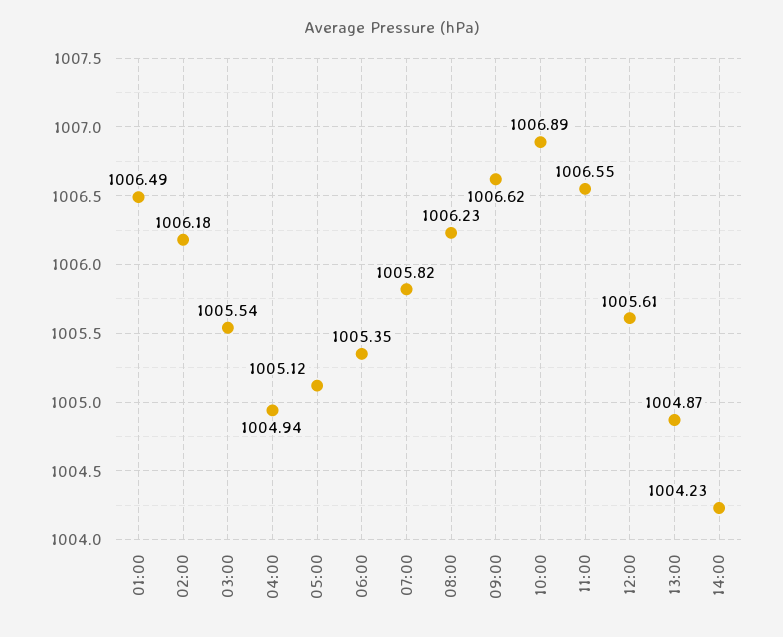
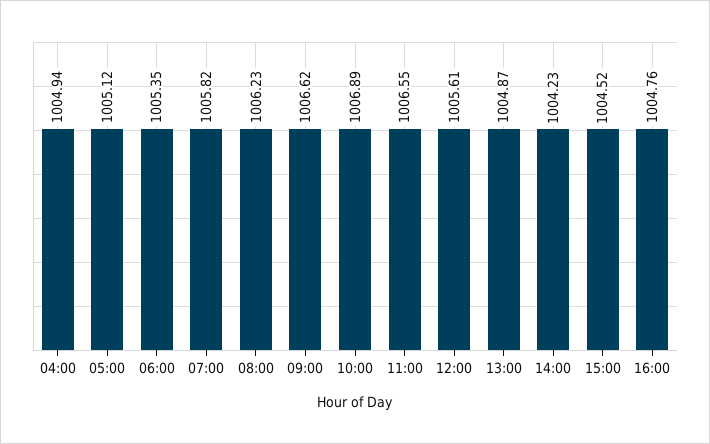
01:00: 1006.49 -> none
02:00: 1006.18 -> none
03:00: 1005.54 -> none
15:00: none -> 1004.52
16:00: none -> 1004.76

